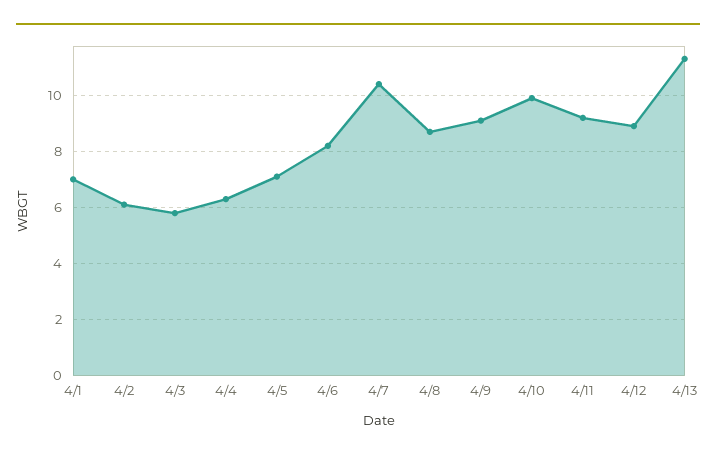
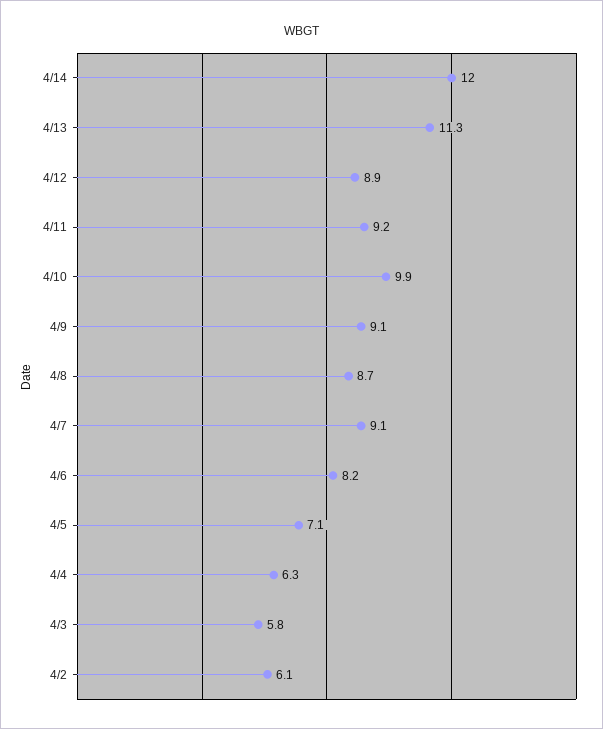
4/1: 7 -> none
4/7: 10.5 -> 9.1
4/14: none -> 12

